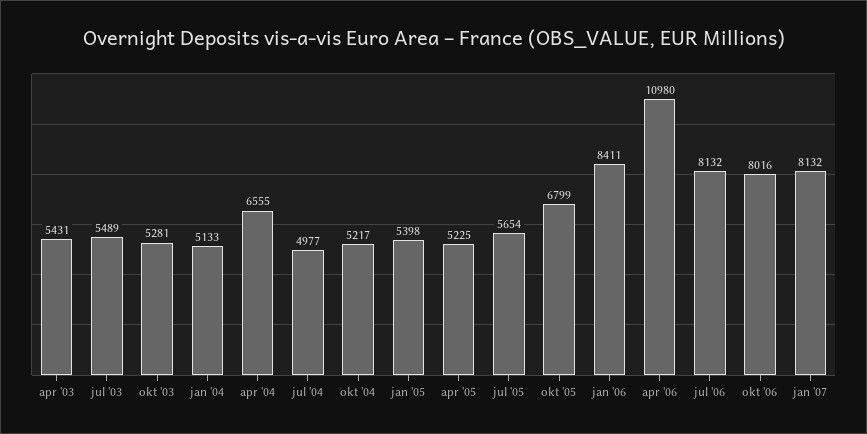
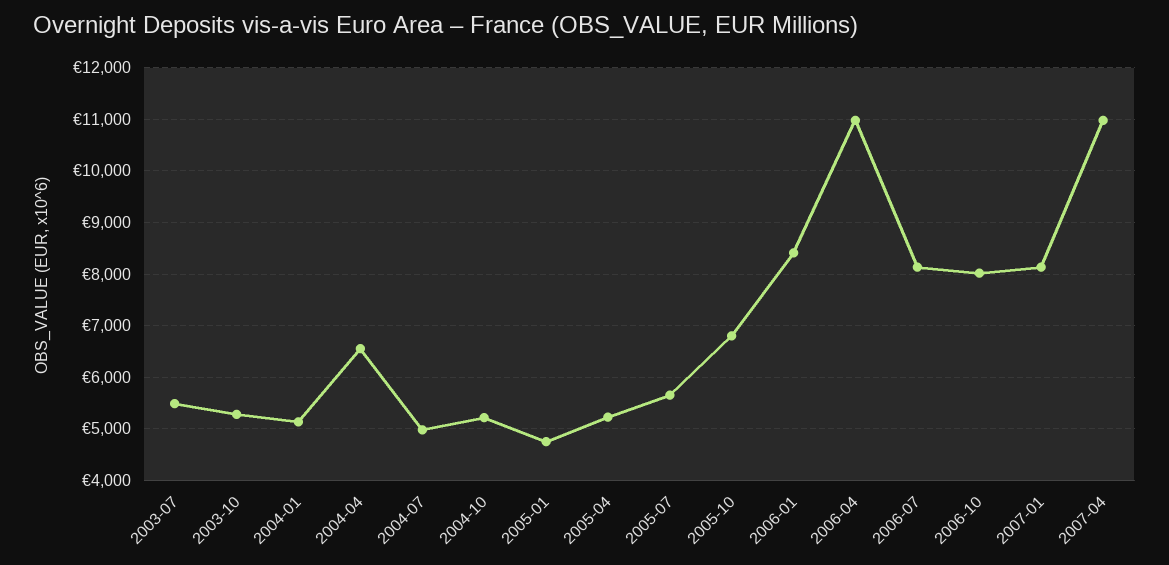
apr '03: 5431 -> none
jan '05: 5398 -> 4800
2007-04: none -> 11000

